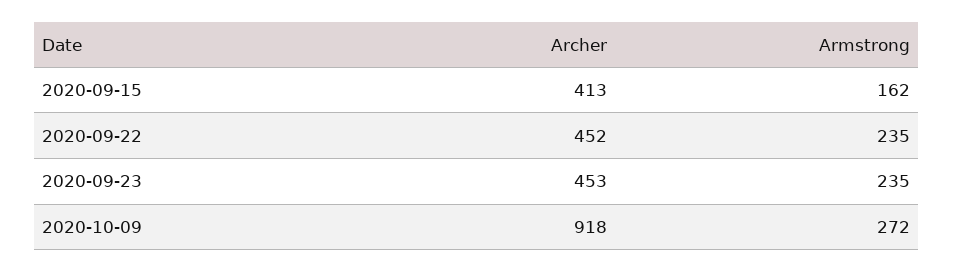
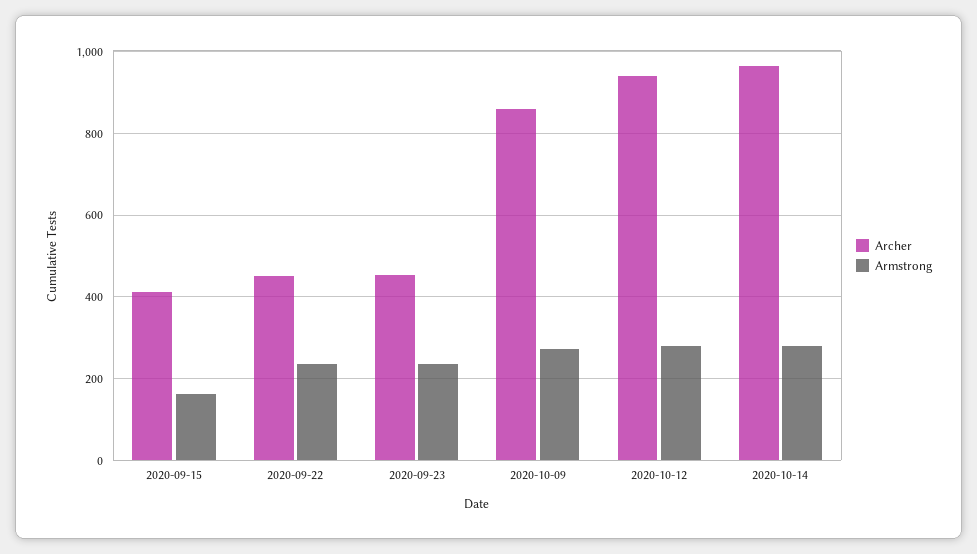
Archer, 2020-10-09: 918 -> 860
Archer, 2020-10-12: none -> 940
Armstrong, 2020-10-12: none -> 280
Archer, 2020-10-14: none -> 960
Armstrong, 2020-10-14: none -> 280

